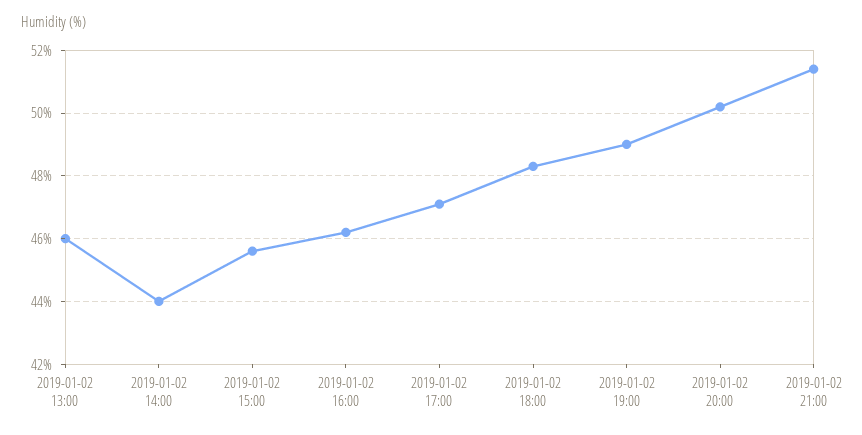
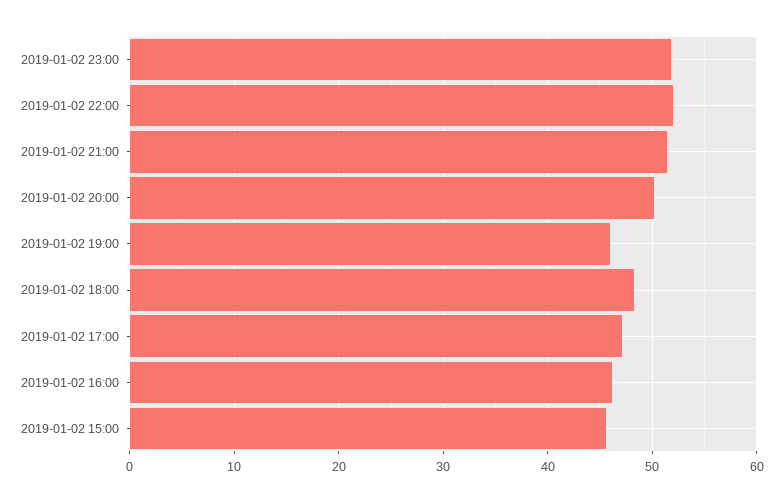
2019-01-02 13:00: 46 -> none
2019-01-02 14:00: 44 -> none
2019-01-02 19:00: 49 -> 46
2019-01-02 23:00: none -> 52
2019-01-02 22:00: none -> 52

